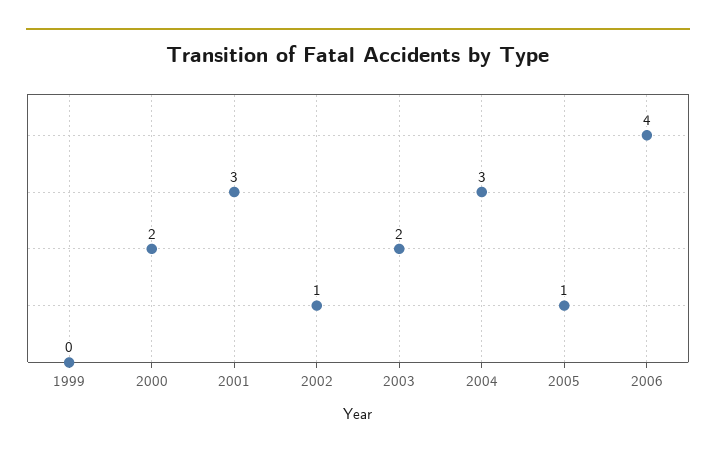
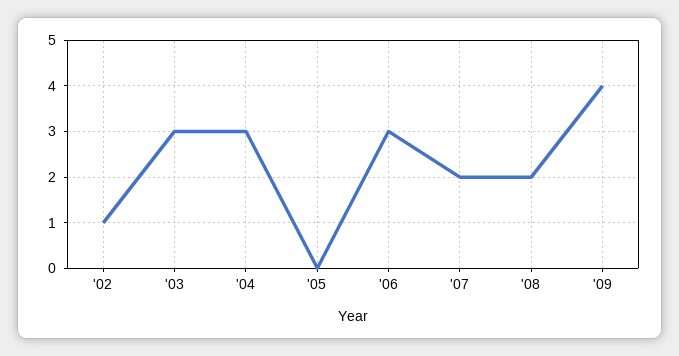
1999: 0 -> none
2000: 2 -> none
2001: 3 -> none
2003: 2 -> 3
2005: 1 -> 0
2006: 4 -> 3
'07: none -> 2
'08: none -> 2
'09: none -> 4

